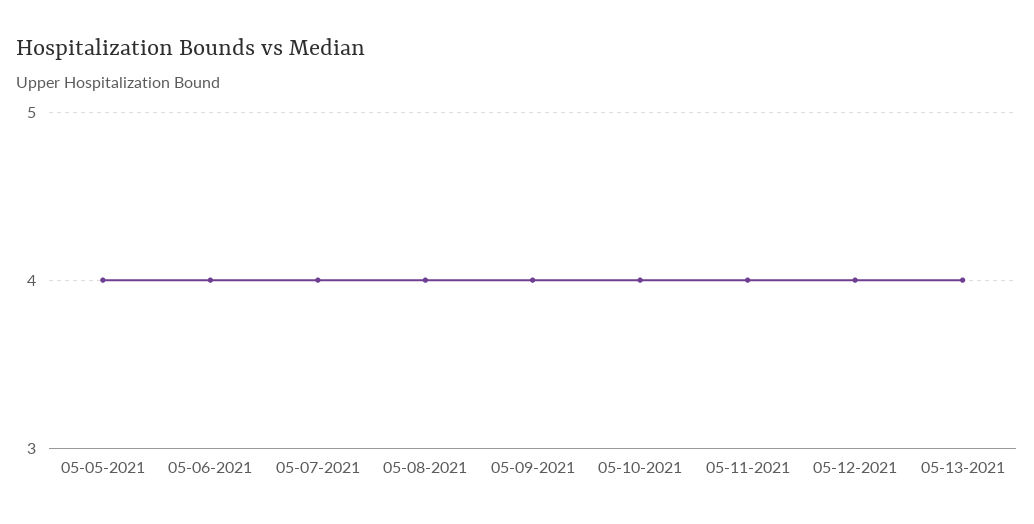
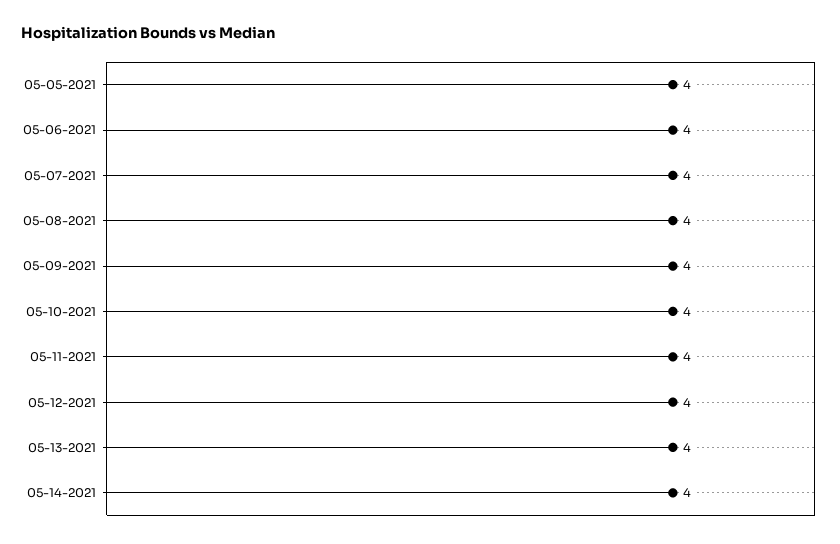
05-14-2021: none -> 4

